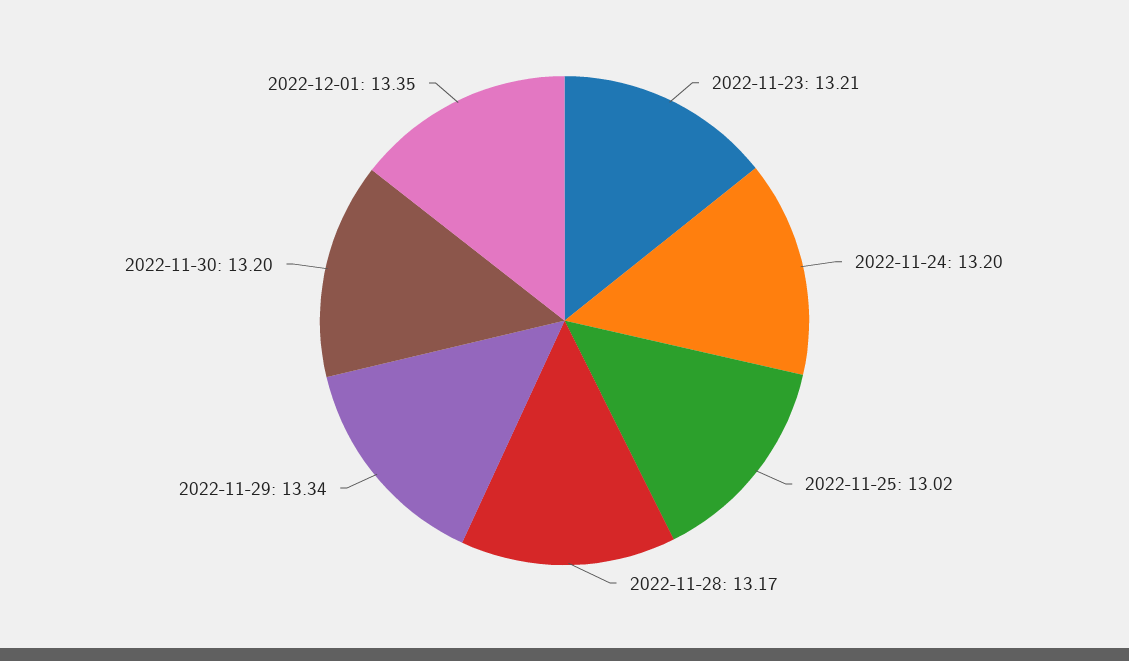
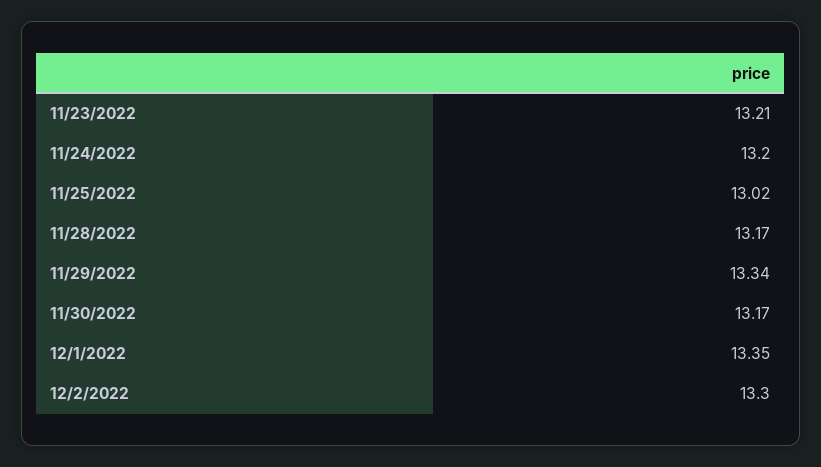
2022-11-30: 13.2 -> 13.17
12/2/2022: none -> 13.3

